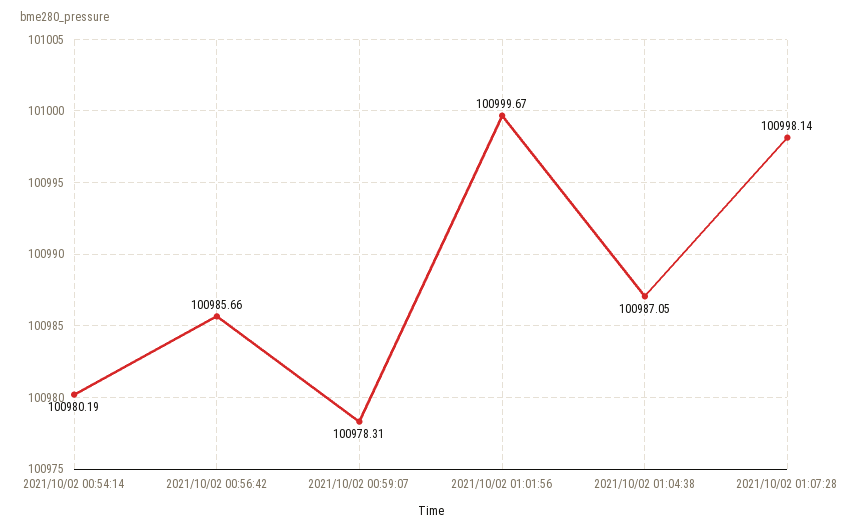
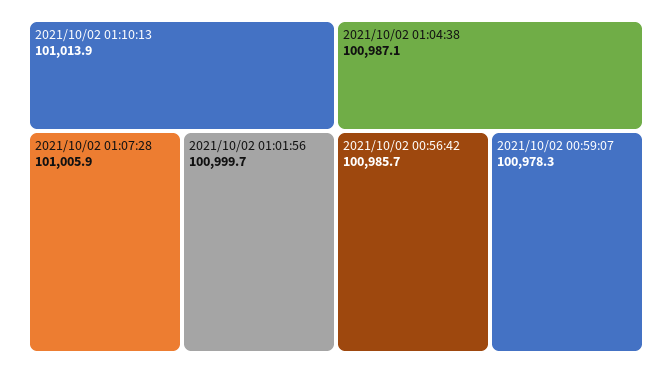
2021/10/02 00:54:14: 100980.19 -> none
2021/10/02 01:07:28: 100998.14 -> 101005.9
2021/10/02 01:10:13: none -> 101013.9

